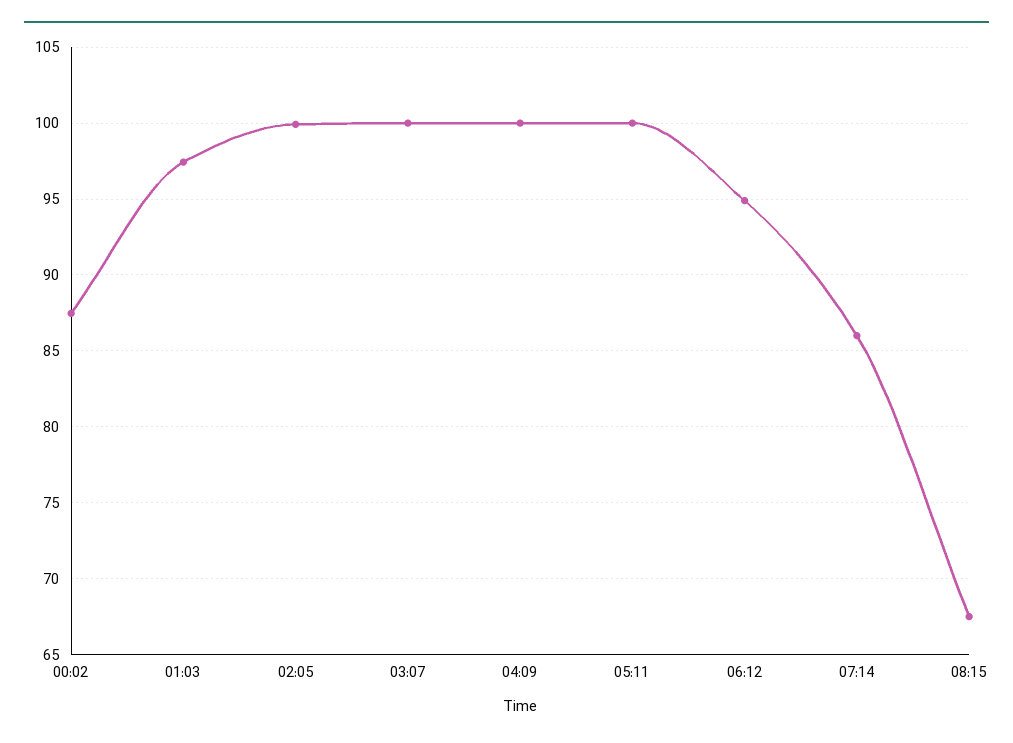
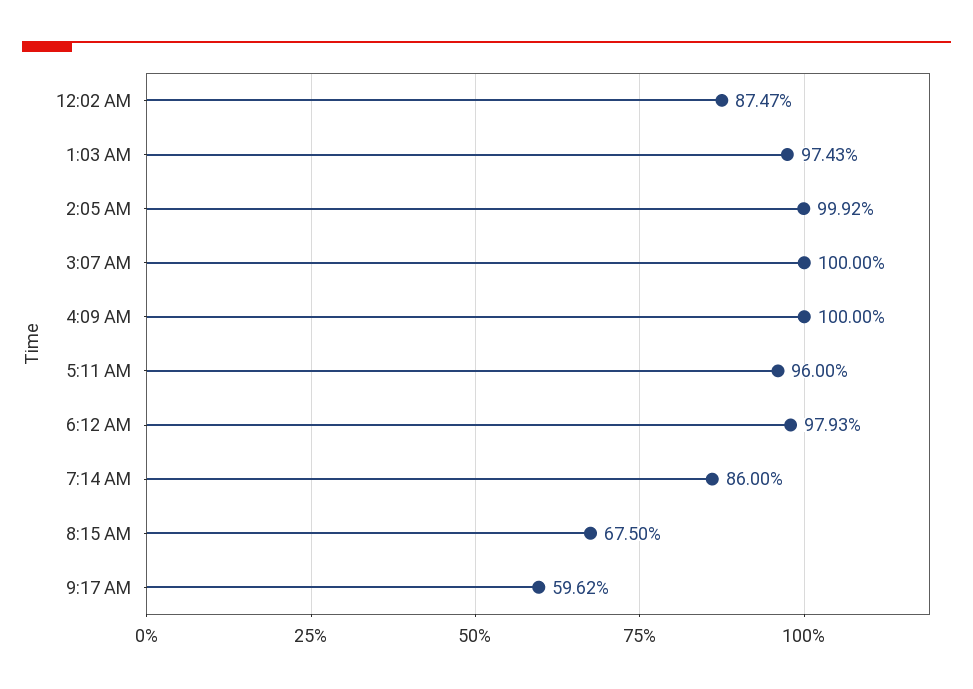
05:11: 100 -> 96
06:12: 95 -> 97.93
9:17 AM: none -> 59.62

